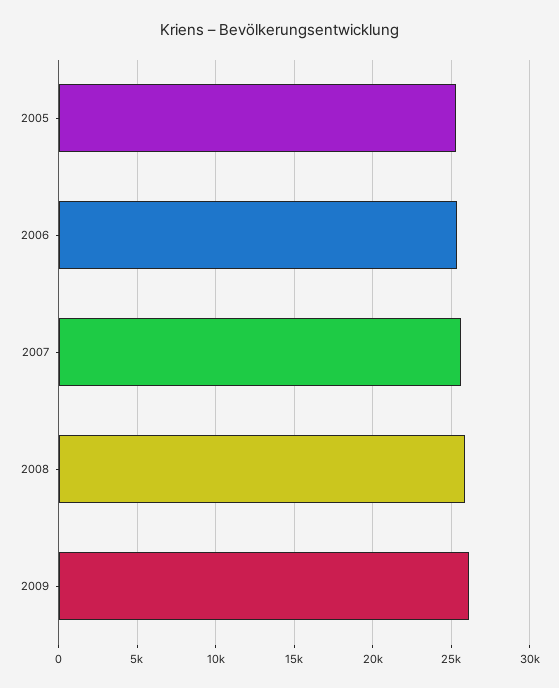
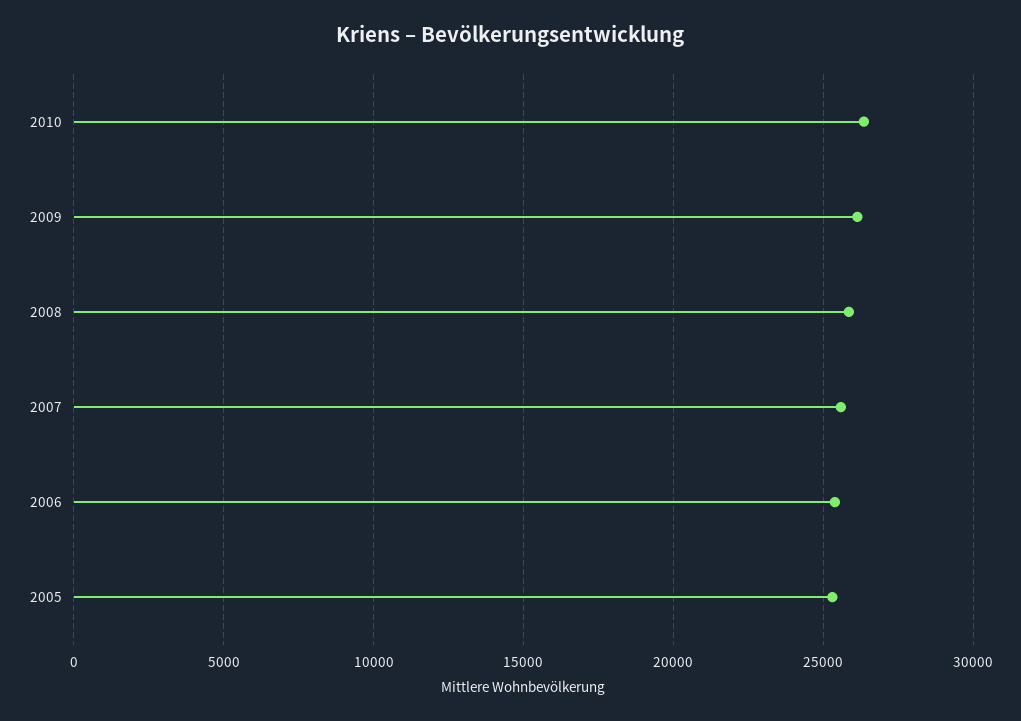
2010: none -> 26500

